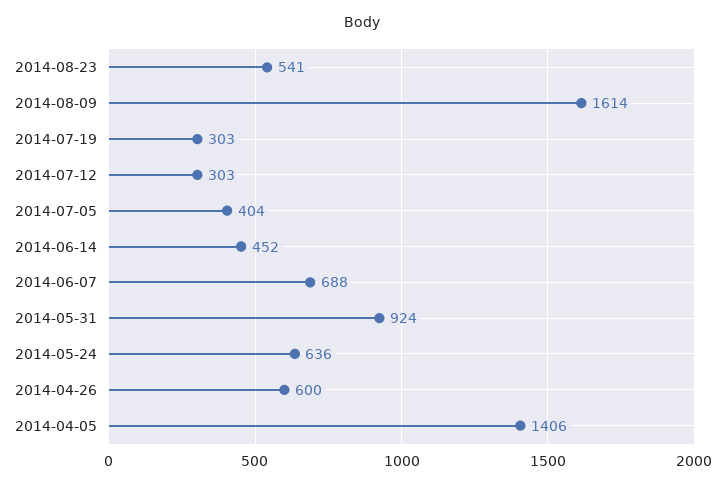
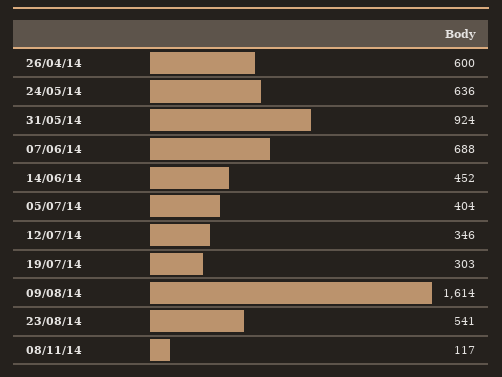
2014-07-12: 303 -> 346
2014-04-05: 1406 -> none
08/11/14: none -> 117

